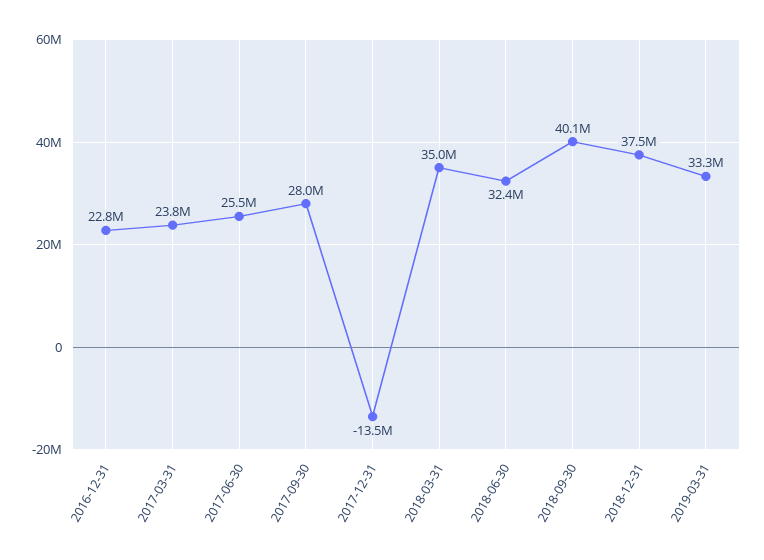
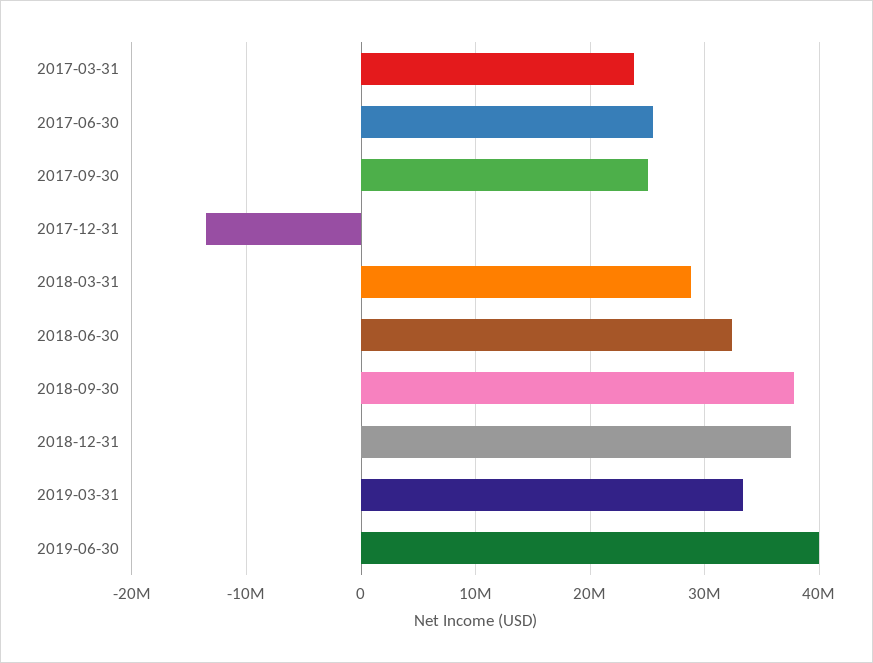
2016-12-31: 22800000 -> none
2017-09-30: 28000000 -> 25000000
2018-03-31: 35000000 -> 29000000
2018-09-30: 40100000 -> 38000000
2019-06-30: none -> 40000000

